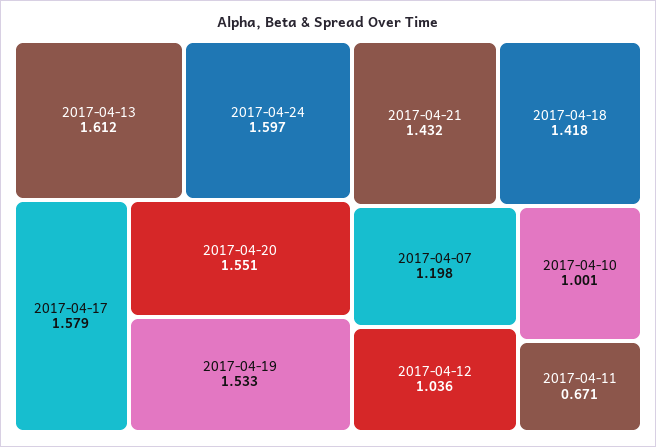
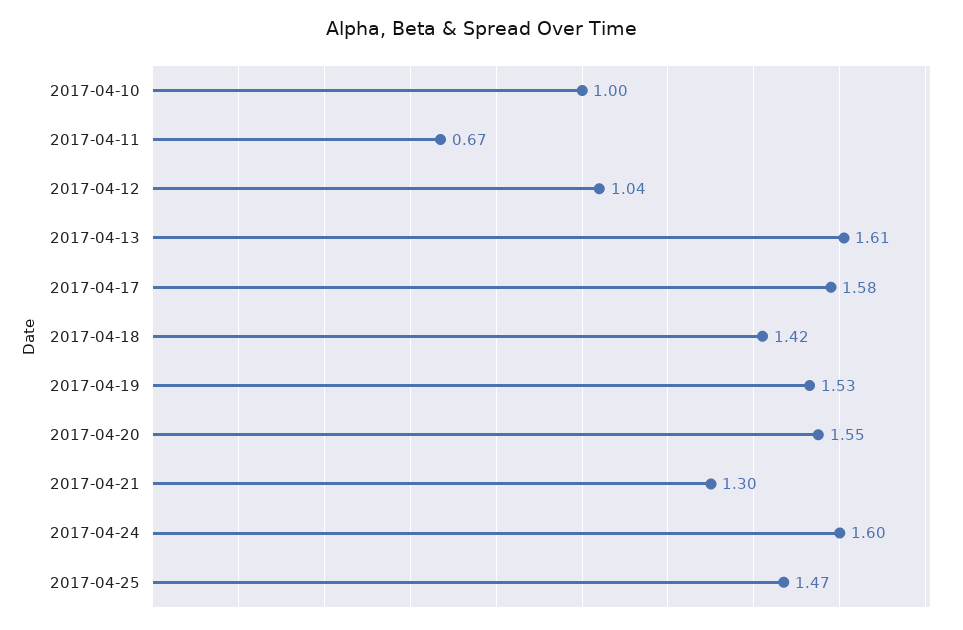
2017-04-21: 1.432 -> 1.3
2017-04-07: 1.198 -> none
2017-04-25: none -> 1.47

